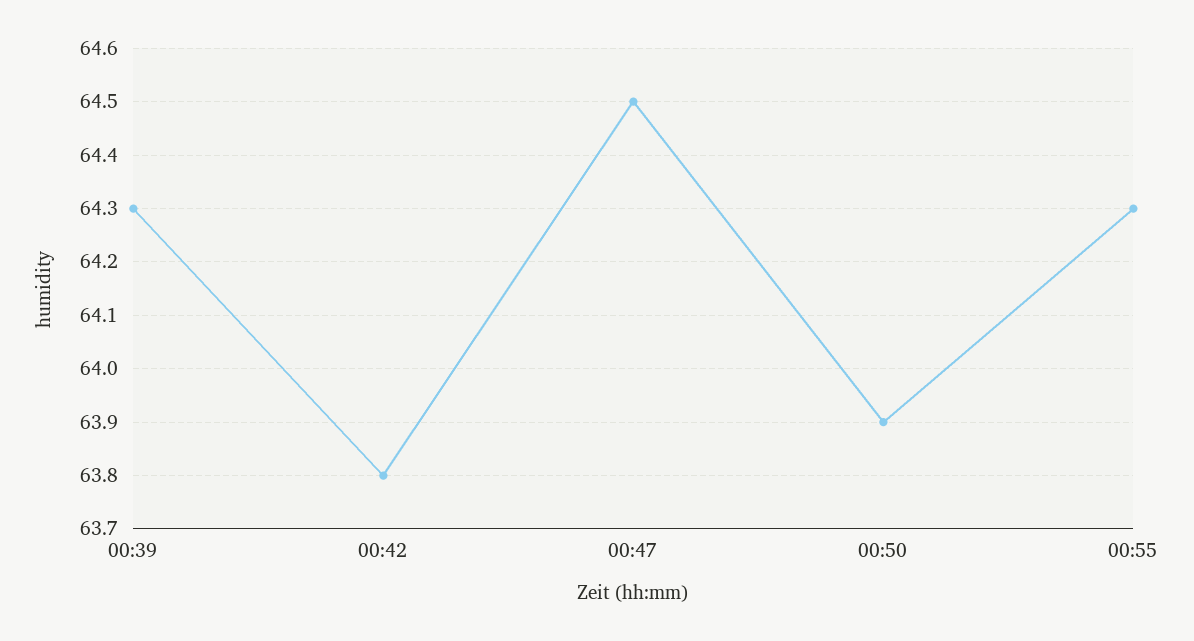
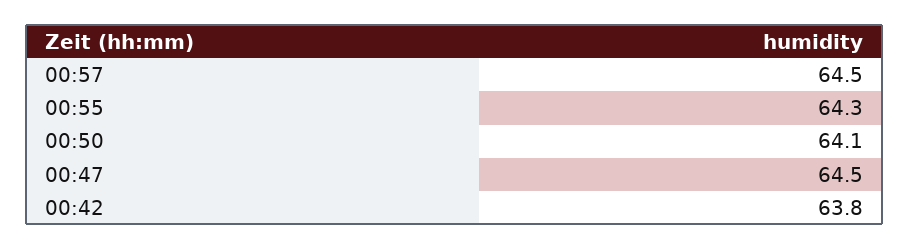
00:39: 64.3 -> none
00:50: 63.9 -> 64.1
00:57: none -> 64.5

